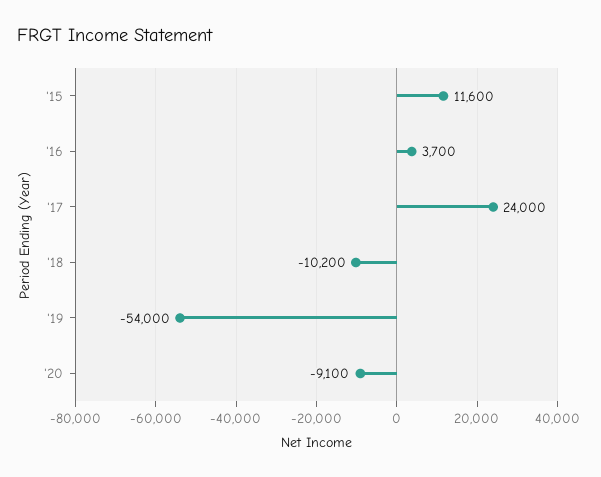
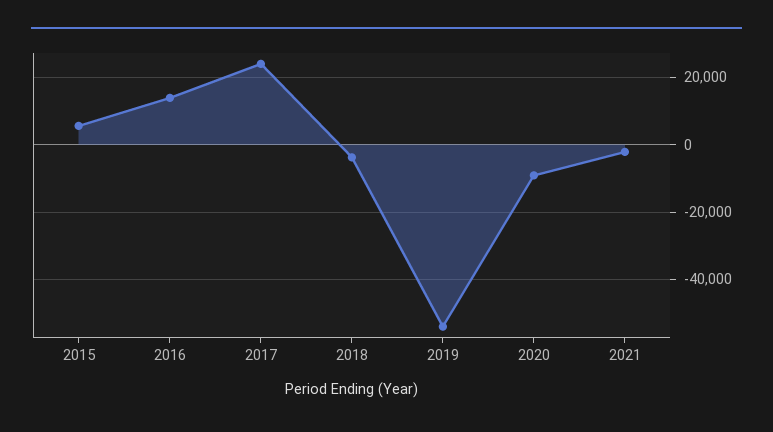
'15: 11600 -> 6000
'16: 3700 -> 14000
'18: -10200 -> -4000
2021: none -> -2000

